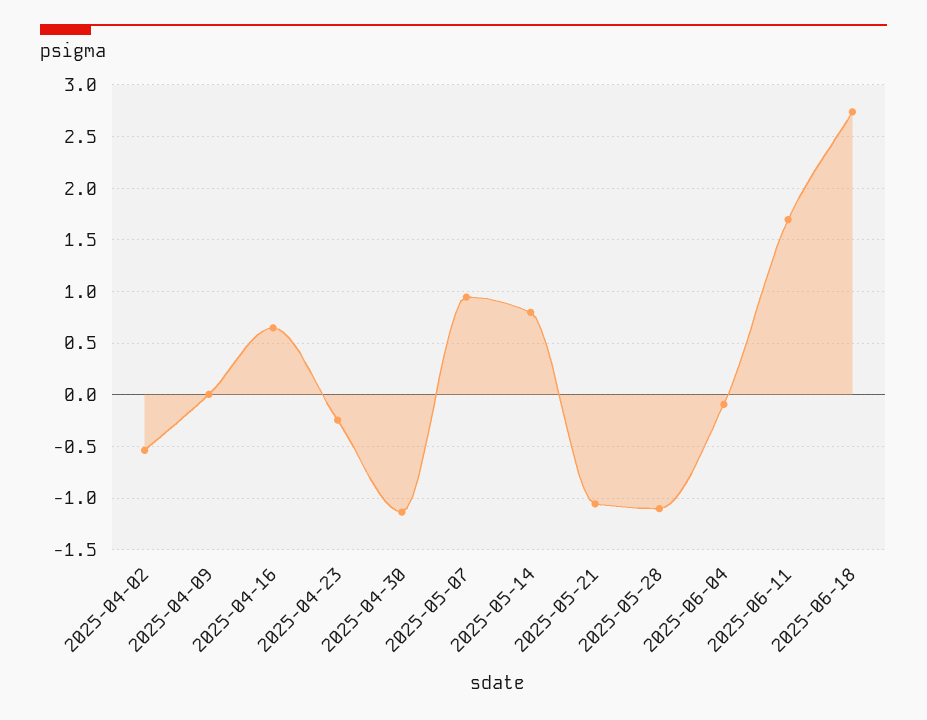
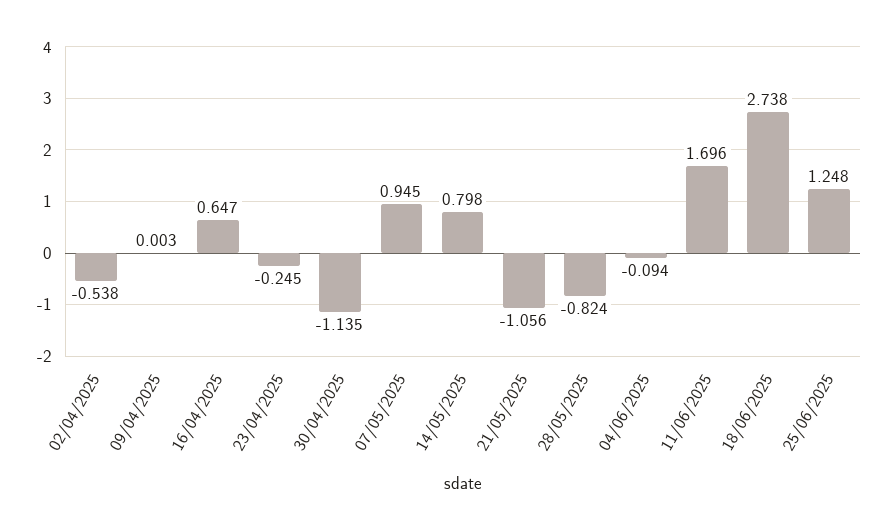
2025-05-28: -1.1 -> -0.824
25/06/2025: none -> 1.248

